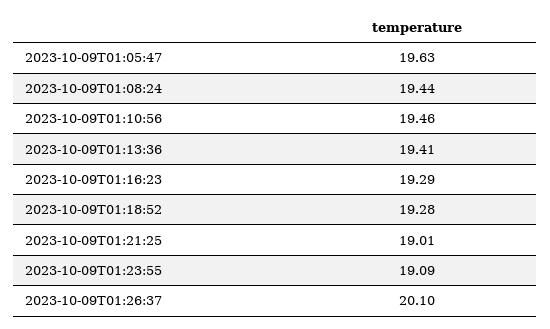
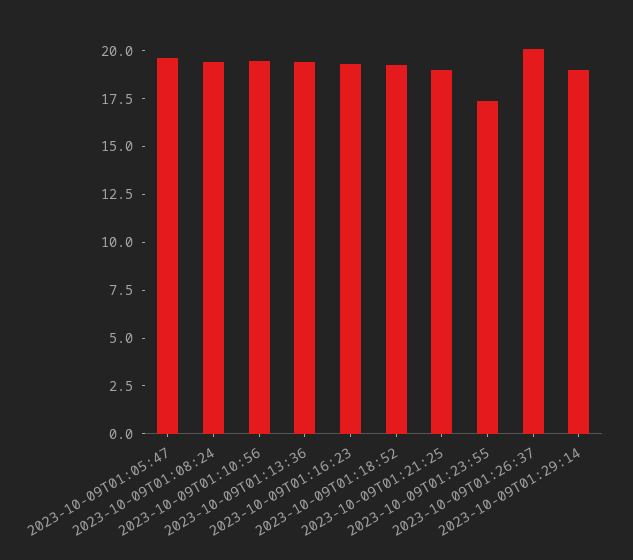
2023-10-09T01:23:55: 19.09 -> 17.5
2023-10-09T01:29:14: none -> 19

